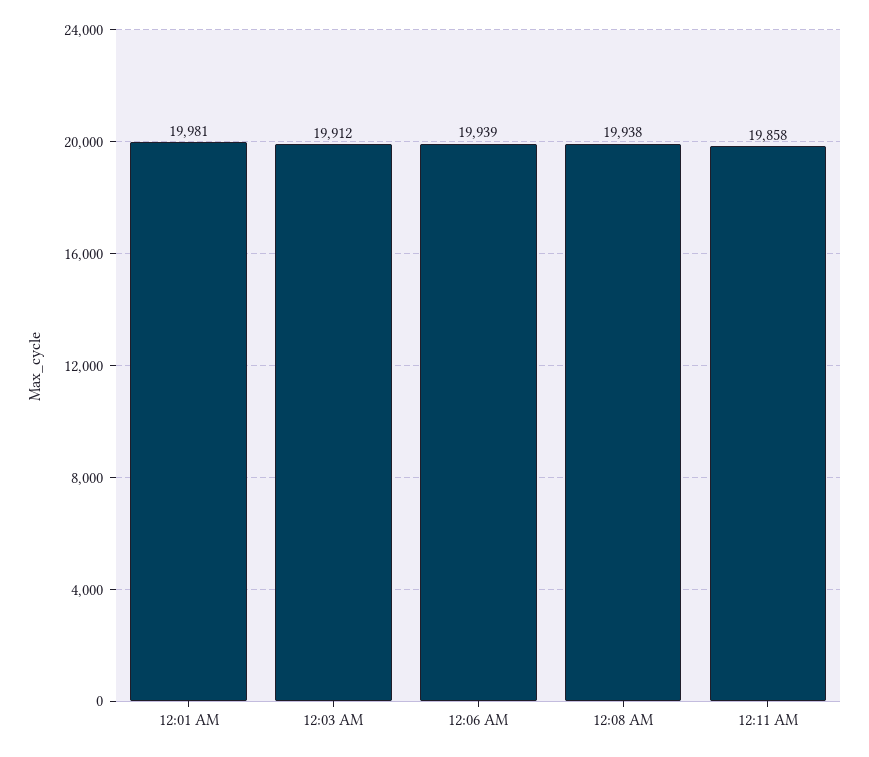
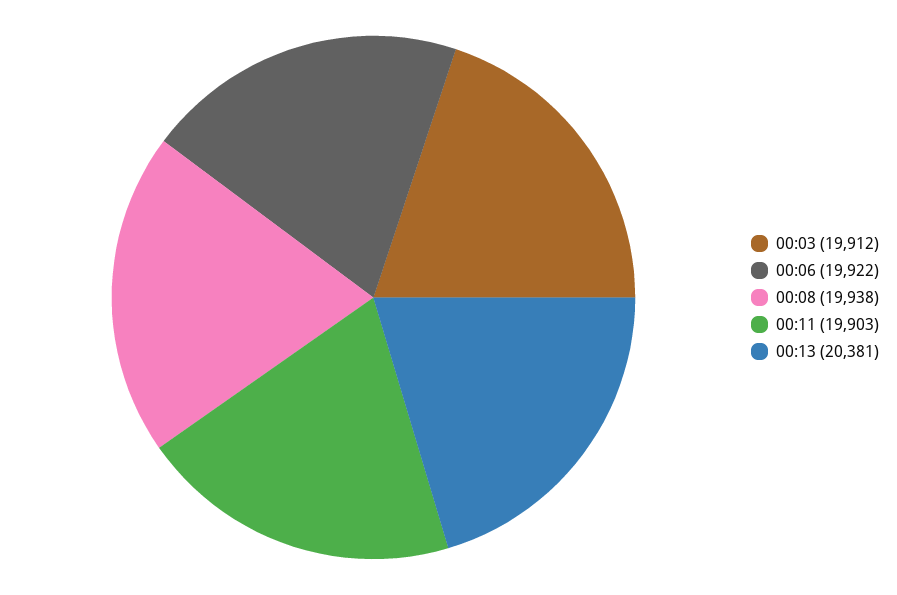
12:01 AM: 19981 -> none
12:06 AM: 19939 -> 19922
12:11 AM: 19858 -> 19903
00:13: none -> 20381

